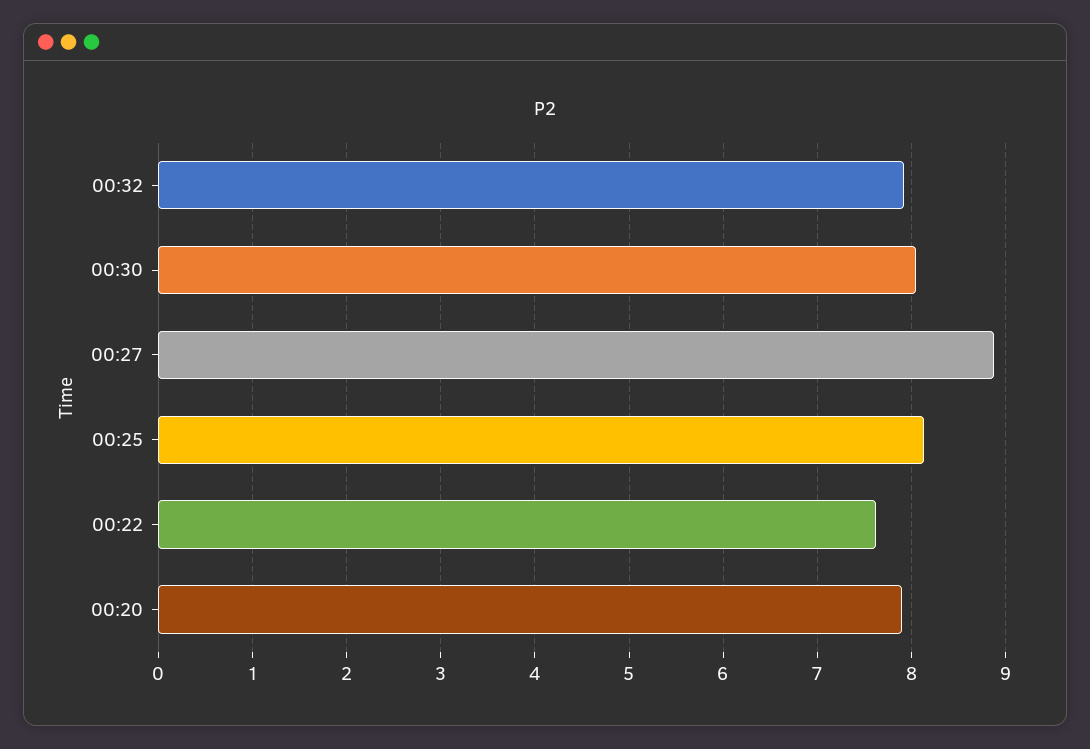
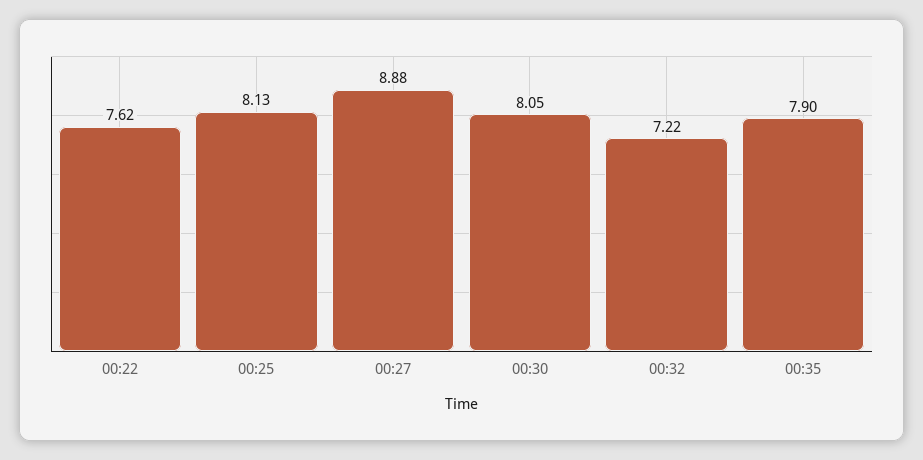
00:32: 7.9 -> 7.22
00:20: 7.9 -> none
00:35: none -> 7.9

